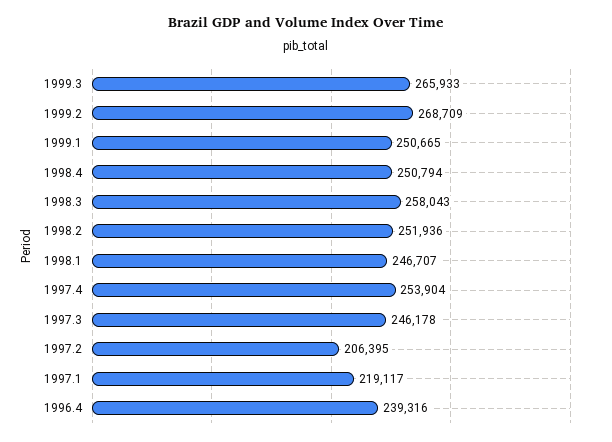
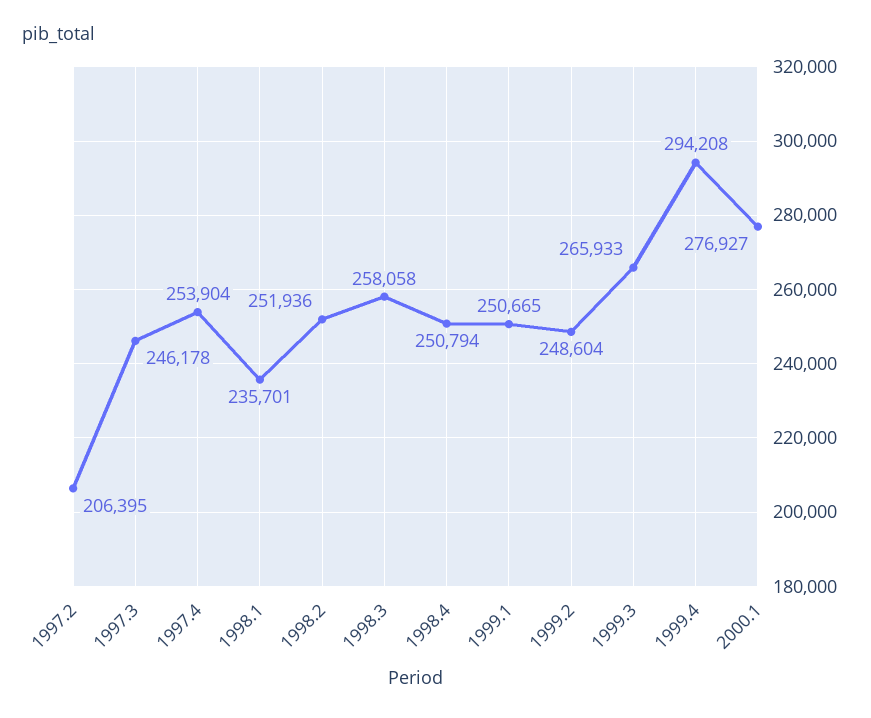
1999.2: 268709 -> 248604
1998.3: 258043 -> 258058
1998.1: 246707 -> 235701
1997.1: 219117 -> none
1996.4: 239316 -> none
1999.4: none -> 294208
2000.1: none -> 276927

